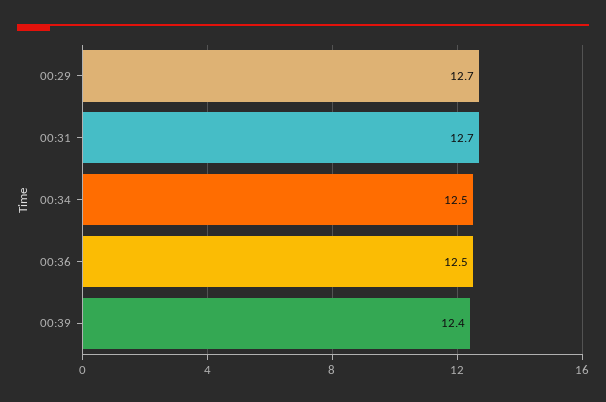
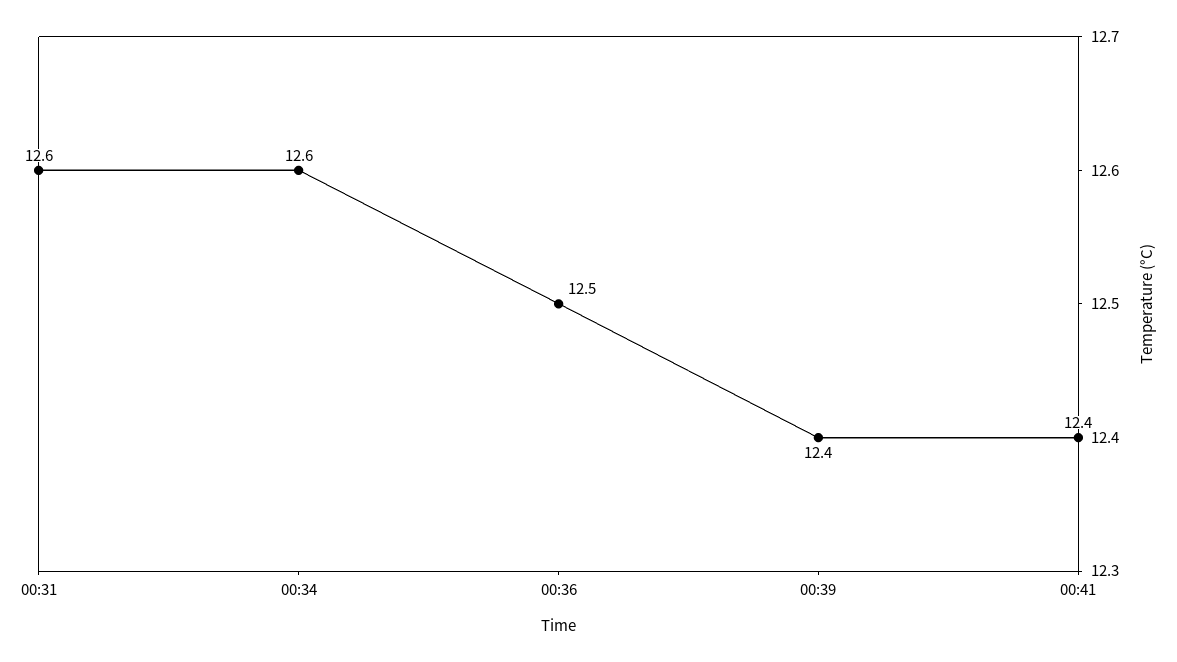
00:29: 12.7 -> none
00:31: 12.7 -> 12.6
00:34: 12.5 -> 12.6
00:41: none -> 12.4

